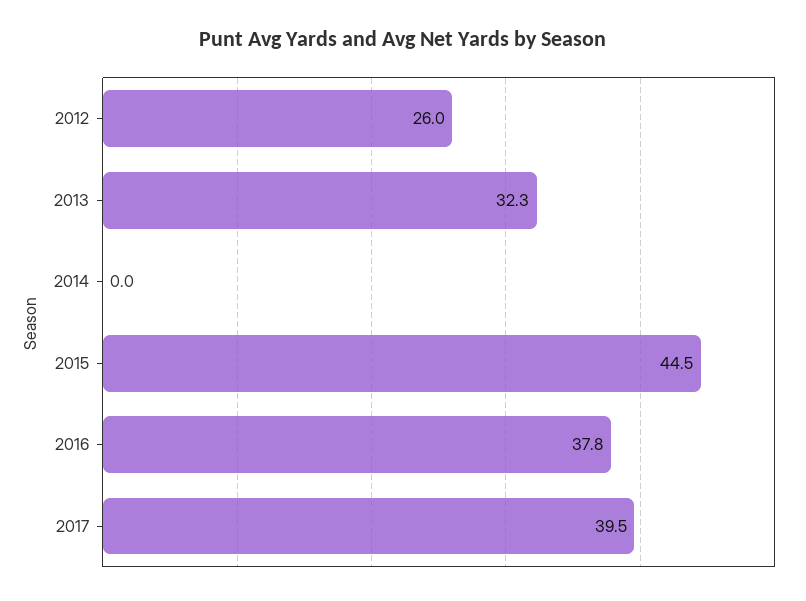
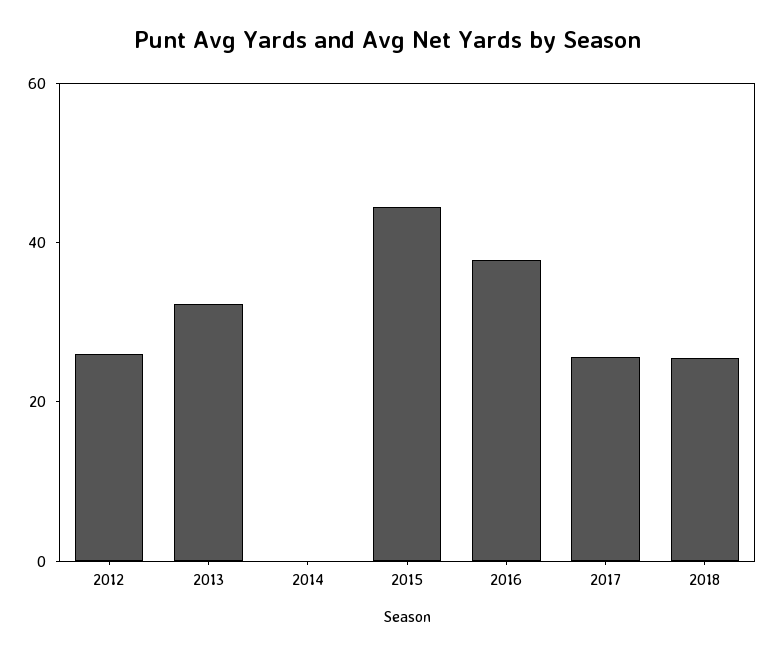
2017: 39.5 -> 25
2018: none -> 25

